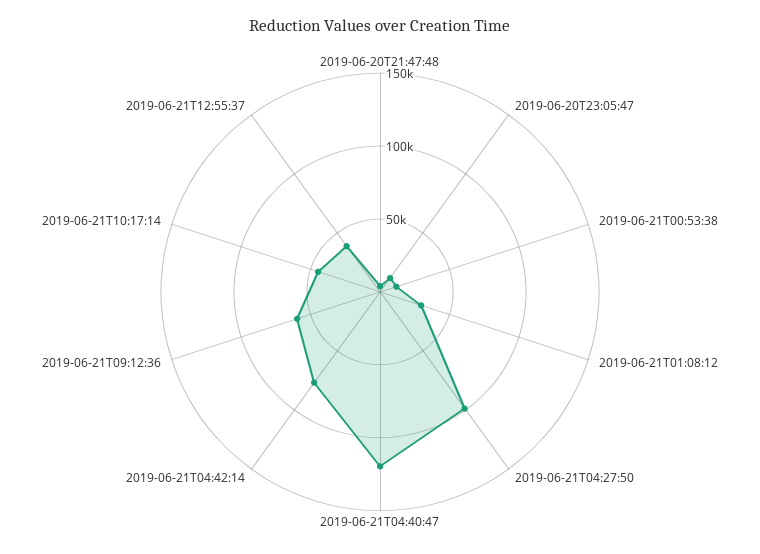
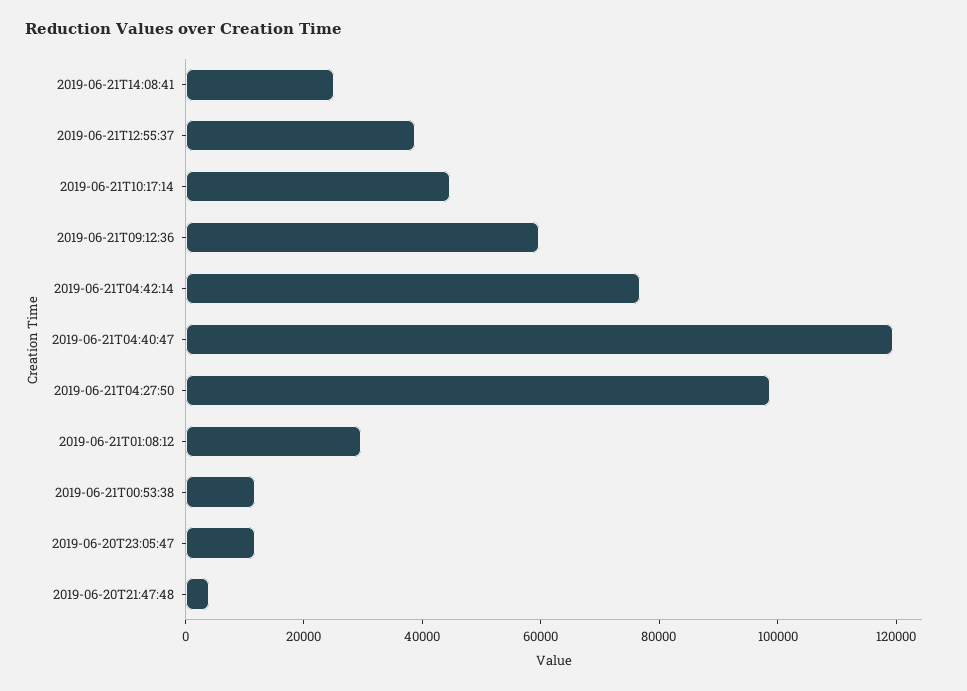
2019-06-21T14:08:41: none -> 25000

